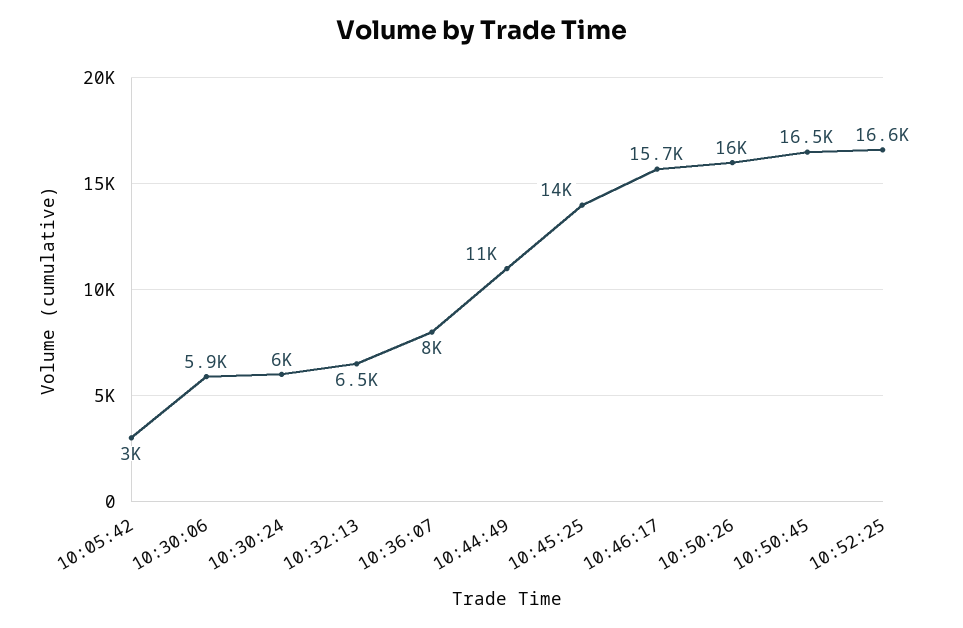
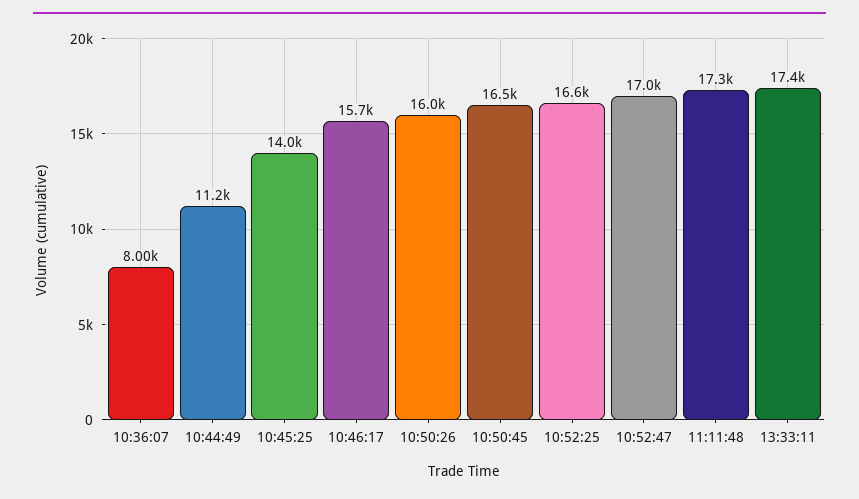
10:05:42: 3000 -> none
10:30:06: 5900 -> none
10:30:24: 6000 -> none
10:32:13: 6500 -> none
10:44:49: 11000 -> 11200
10:52:47: none -> 17000
11:11:48: none -> 17300
13:33:11: none -> 17400

